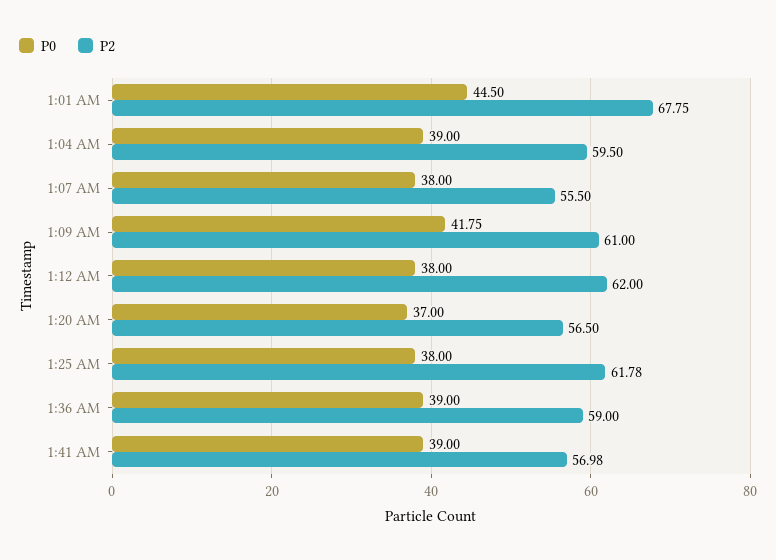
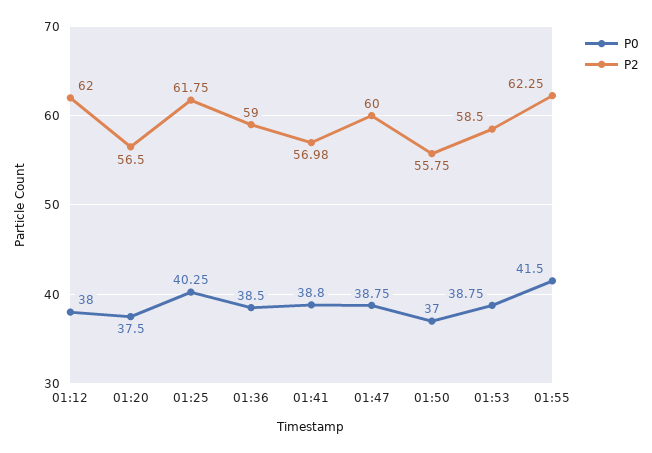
P0, 1:01 AM: 44.5 -> none
P2, 1:01 AM: 67.75 -> none
P0, 1:04 AM: 39 -> none
P2, 1:04 AM: 59.5 -> none
P0, 1:07 AM: 38 -> none
P2, 1:07 AM: 55.5 -> none
P0, 1:09 AM: 41.75 -> none
P2, 1:09 AM: 61 -> none
P0, 1:20 AM: 37 -> 37.5
P0, 1:25 AM: 38 -> 40.25
P2, 1:25 AM: 61.78 -> 61.75
P0, 1:36 AM: 39 -> 38.5
P0, 1:41 AM: 39 -> 38.8
P0, 01:47: none -> 38.75
P2, 01:47: none -> 60
P0, 01:50: none -> 37
P2, 01:50: none -> 55.75
P0, 01:53: none -> 38.75
P2, 01:53: none -> 58.5
P0, 01:55: none -> 41.5
P2, 01:55: none -> 62.25

